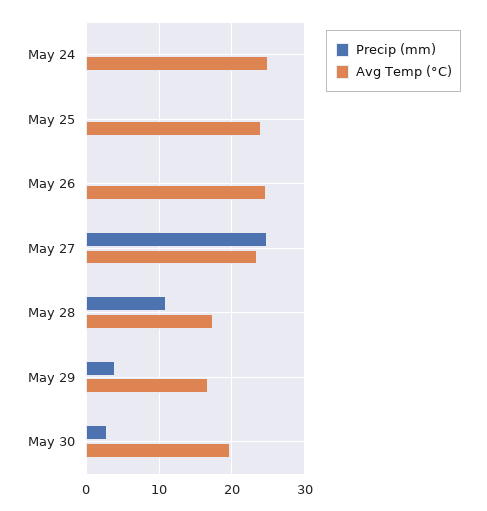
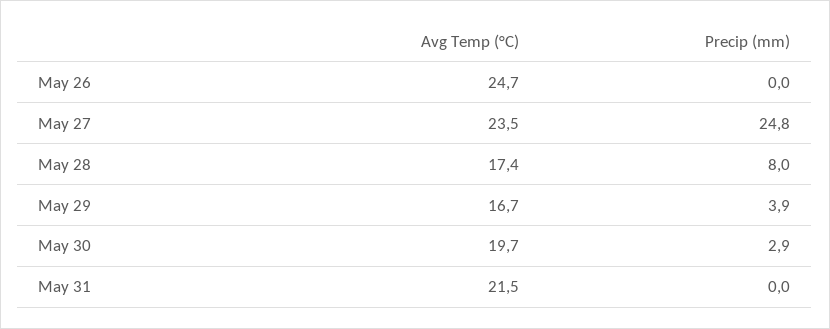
Precip (mm), May 24: 0 -> none
Avg Temp (°C), May 24: 25 -> none
Precip (mm), May 25: 0 -> none
Avg Temp (°C), May 25: 24 -> none
Precip (mm), May 28: 11 -> 8
Avg Temp (°C), May 31: none -> 21.5
Precip (mm), May 31: none -> 0

